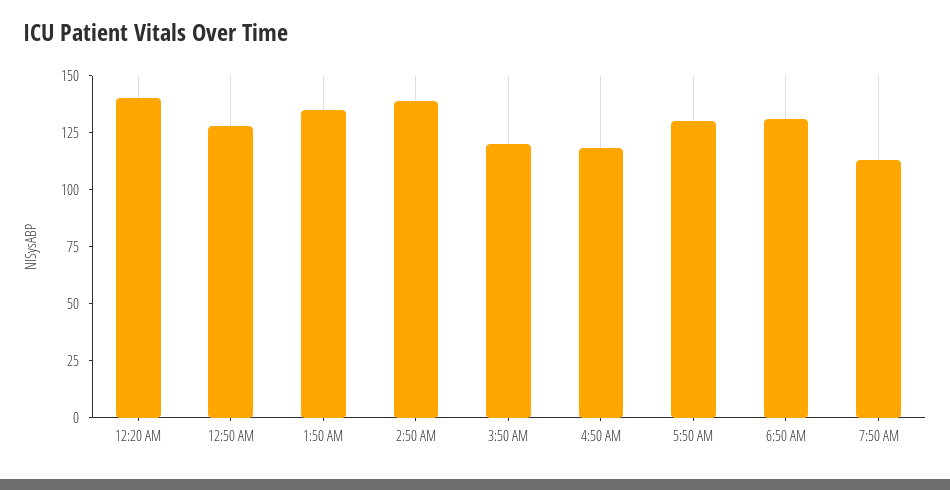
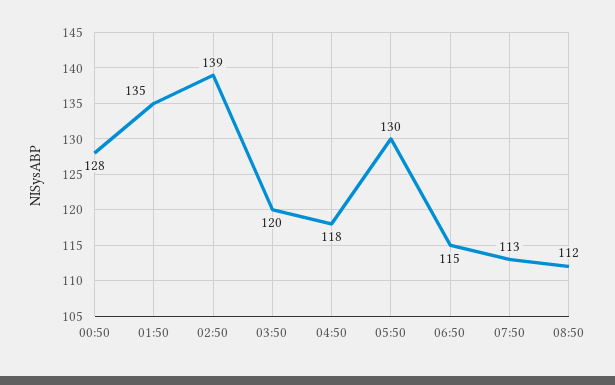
12:20 AM: 140 -> none
6:50 AM: 130 -> 115
08:50: none -> 112

